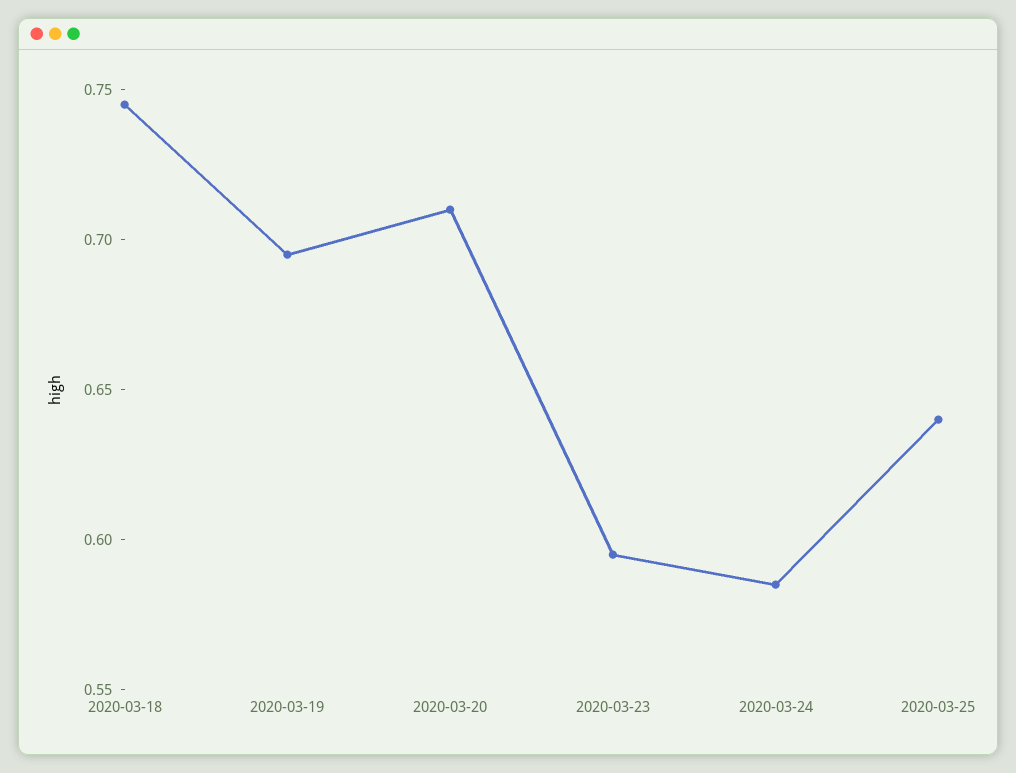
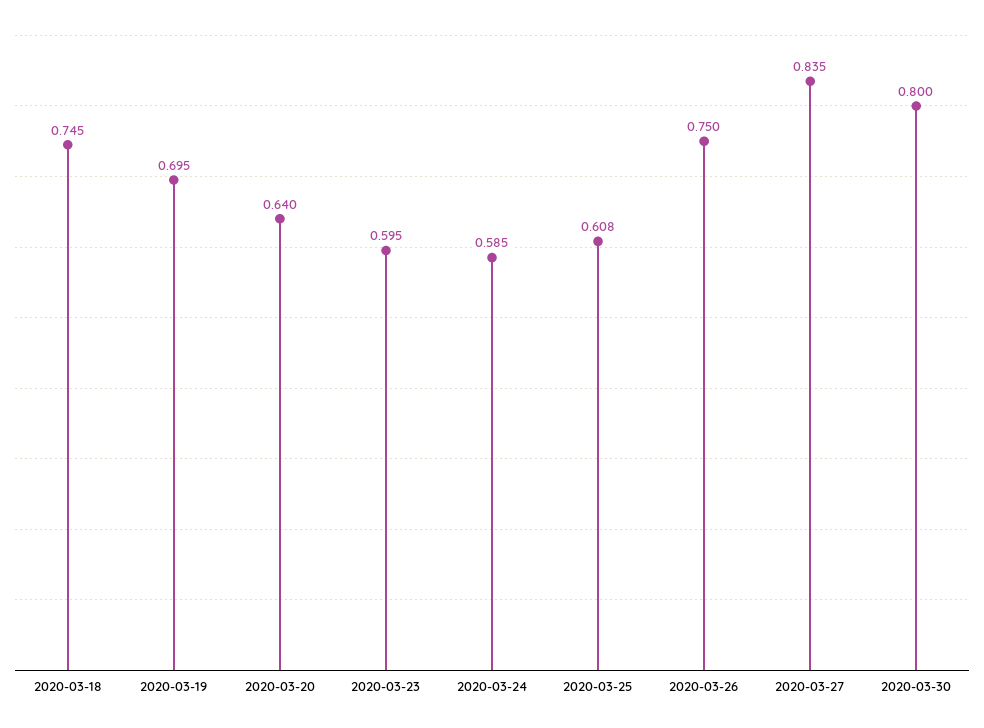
2020-03-20: 0.71 -> 0.64
2020-03-25: 0.64 -> 0.608
2020-03-26: none -> 0.75
2020-03-27: none -> 0.835
2020-03-30: none -> 0.8

